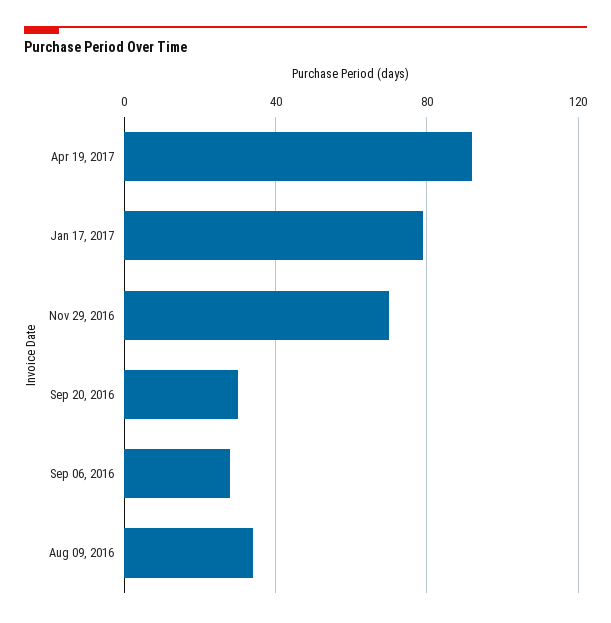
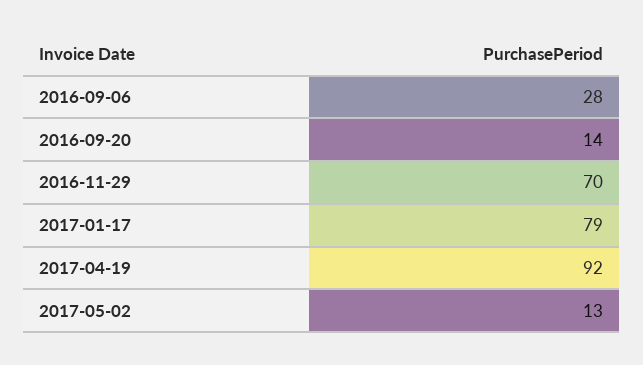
Sep 20, 2016: 30 -> 14
Aug 09, 2016: 35 -> none
2017-05-02: none -> 13

